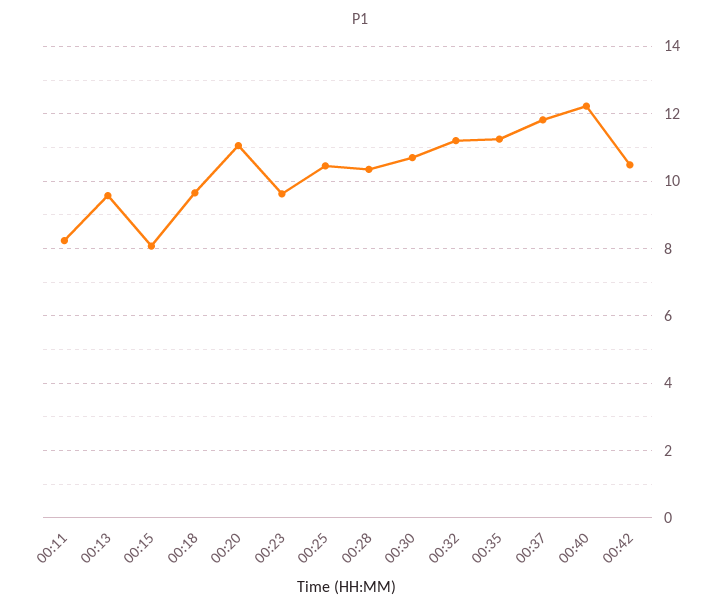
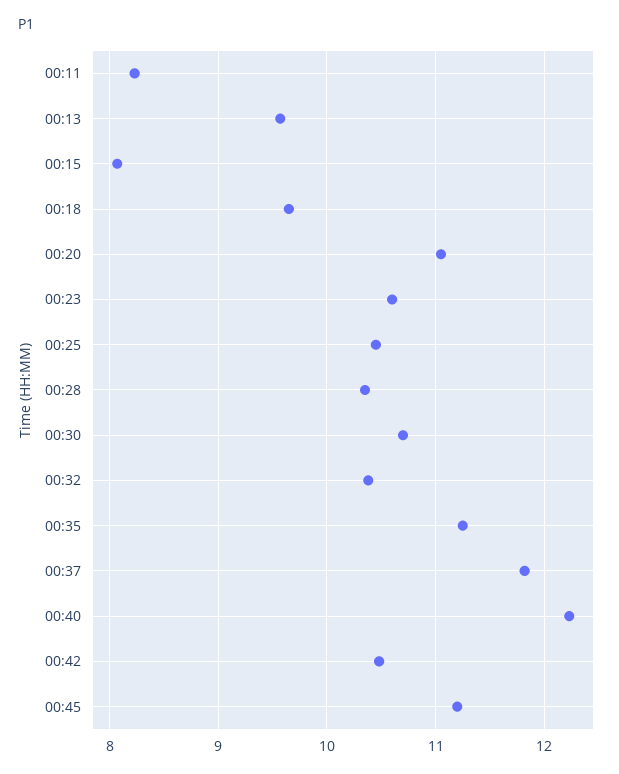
00:23: 9.6 -> 10.6
00:32: 11.2 -> 10.4
00:45: none -> 11.2

